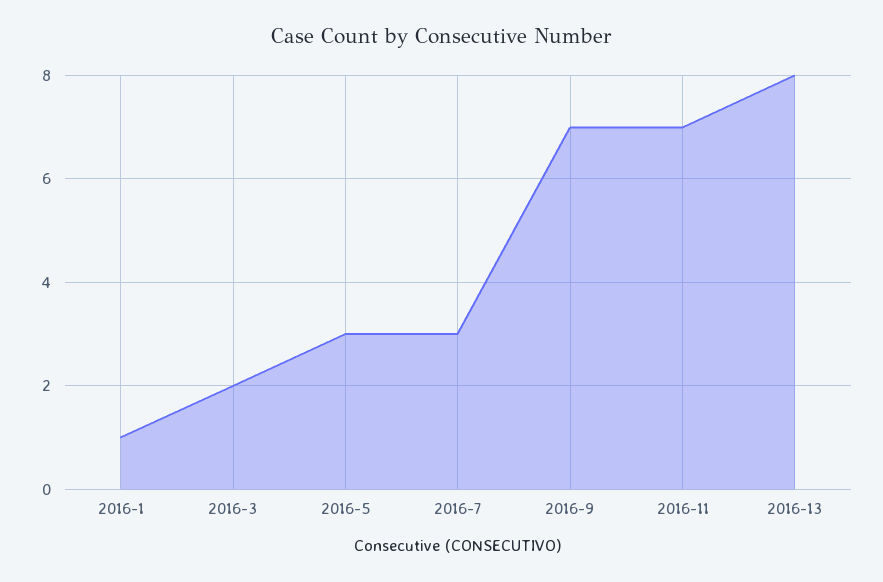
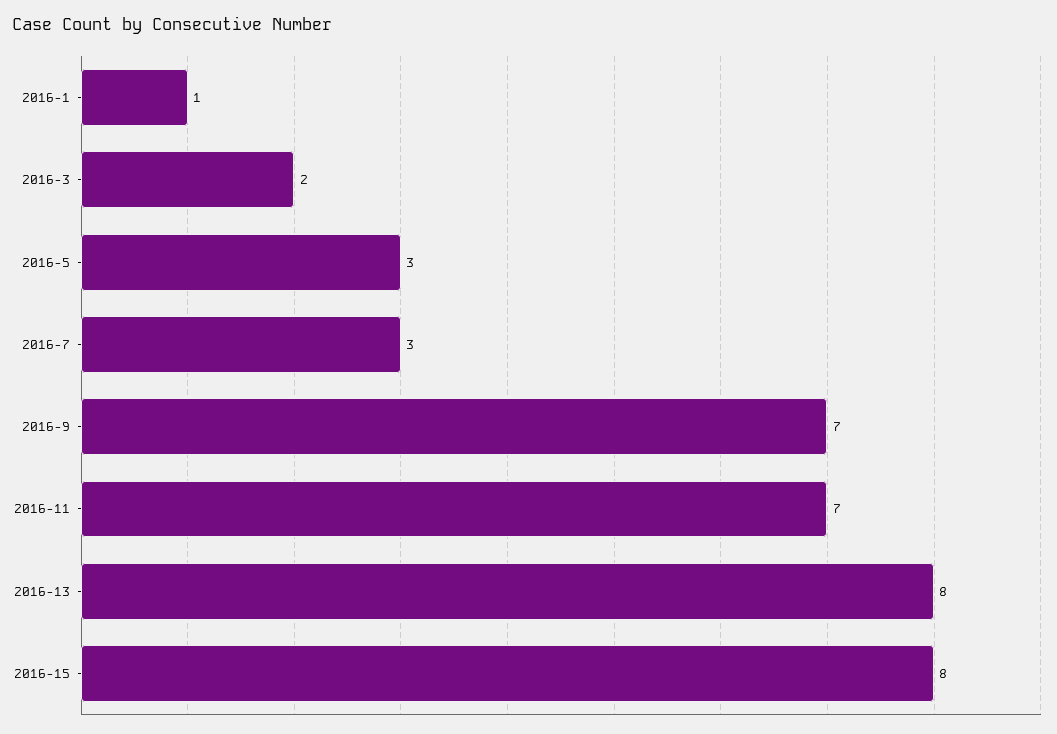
2016-15: none -> 8

